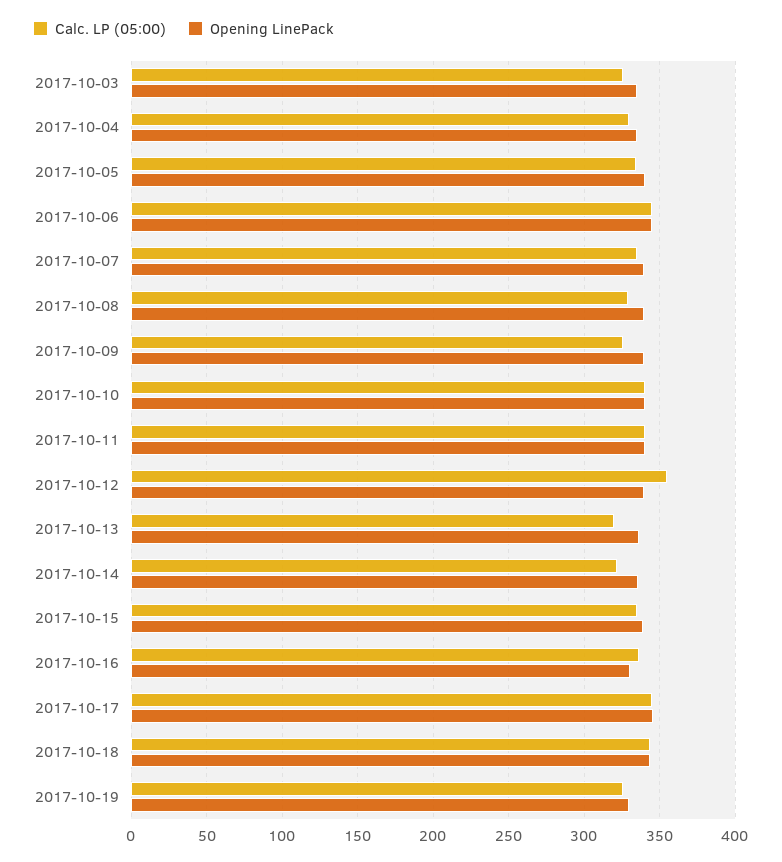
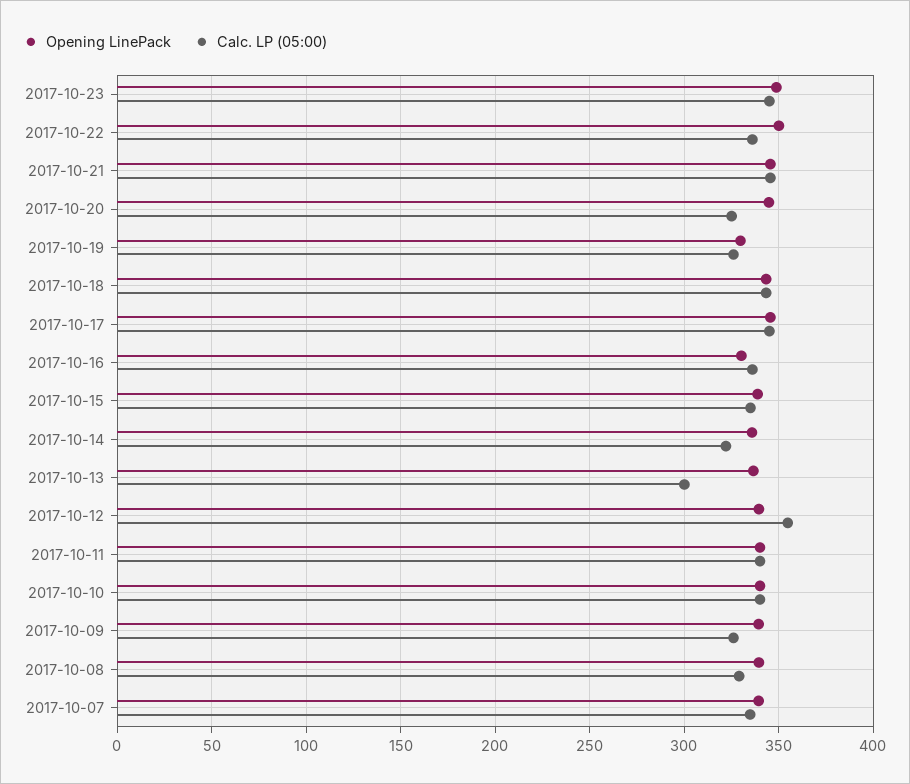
Calc. LP (05:00), 2017-10-03: 325 -> none
Opening LinePack, 2017-10-03: 335 -> none
Calc. LP (05:00), 2017-10-04: 330 -> none
Opening LinePack, 2017-10-04: 335 -> none
Calc. LP (05:00), 2017-10-05: 335 -> none
Opening LinePack, 2017-10-05: 340 -> none
Calc. LP (05:00), 2017-10-06: 345 -> none
Opening LinePack, 2017-10-06: 345 -> none
Calc. LP (05:00), 2017-10-13: 320 -> 300
Opening LinePack, 2017-10-23: none -> 350
Calc. LP (05:00), 2017-10-23: none -> 345
Opening LinePack, 2017-10-22: none -> 350
Calc. LP (05:00), 2017-10-22: none -> 335
Opening LinePack, 2017-10-21: none -> 345
Calc. LP (05:00), 2017-10-21: none -> 345
Opening LinePack, 2017-10-20: none -> 345
Calc. LP (05:00), 2017-10-20: none -> 325

